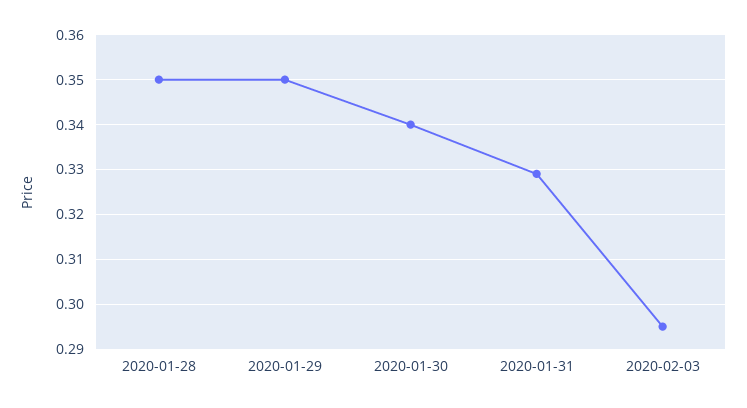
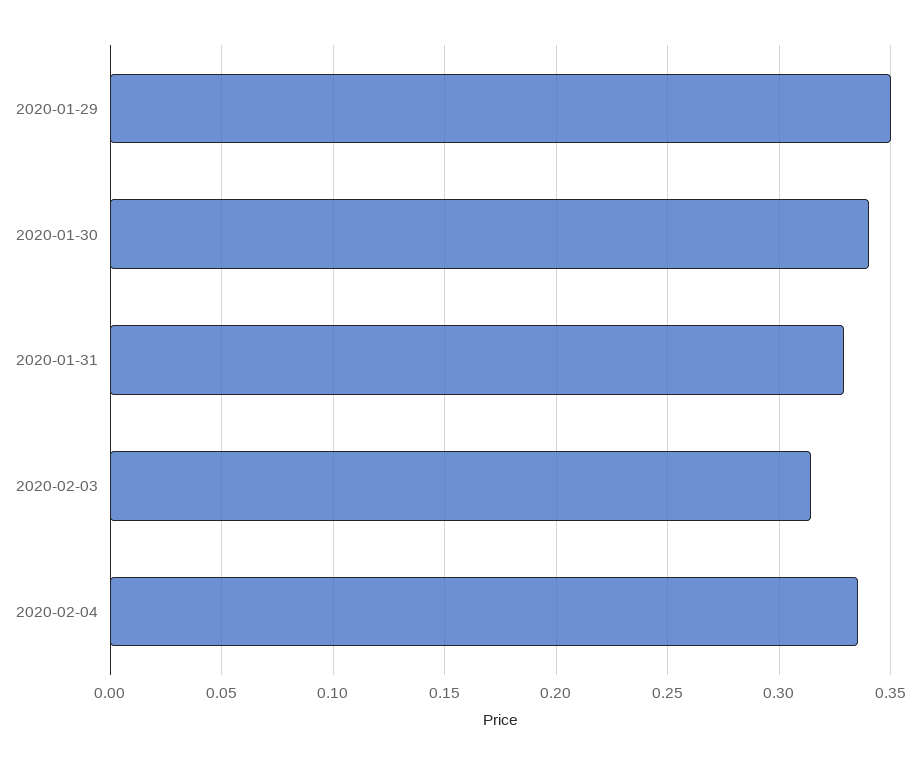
2020-01-28: 0.35 -> none
2020-02-03: 0.295 -> 0.315
2020-02-04: none -> 0.335

